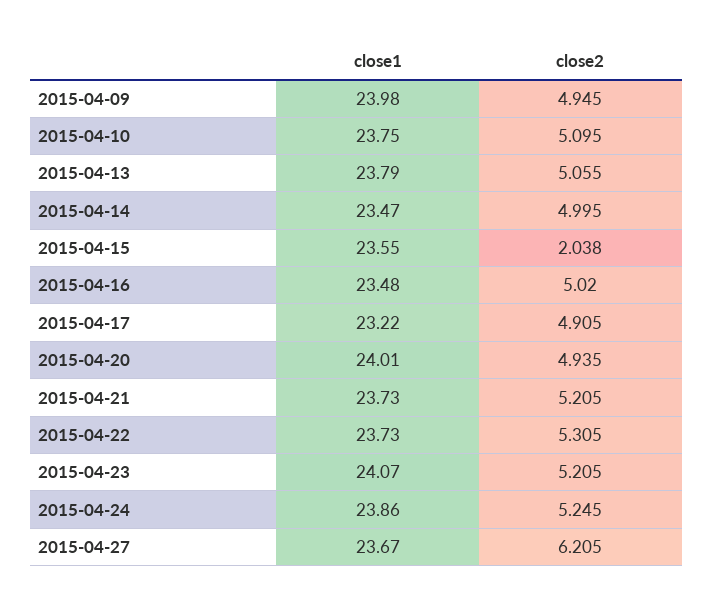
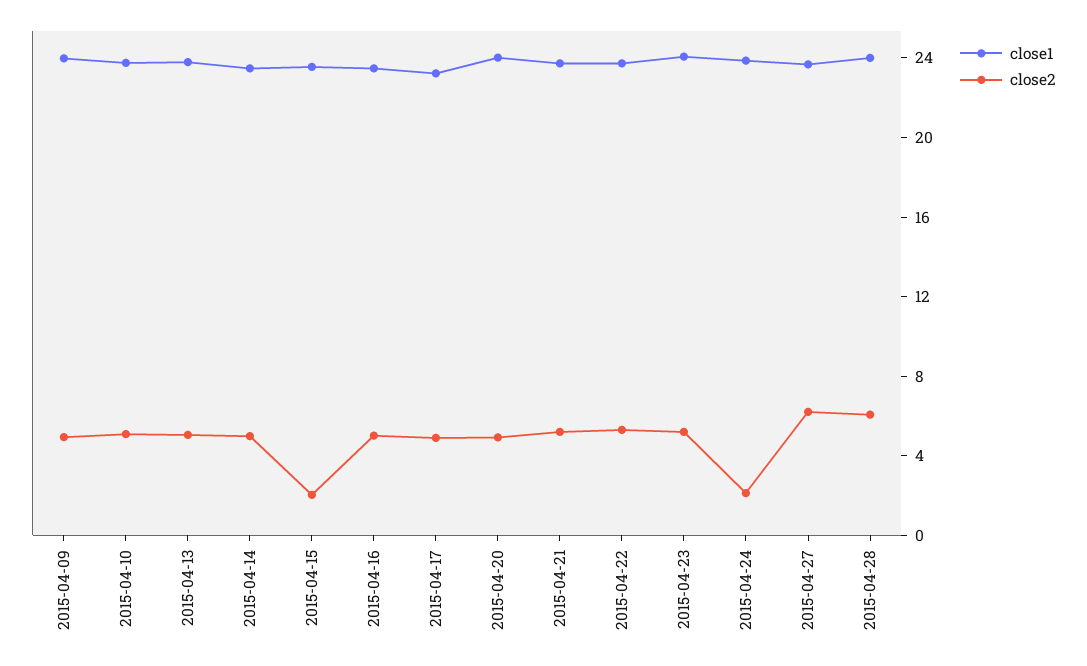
close2, 2015-04-24: 5.245 -> 2
close1, 2015-04-28: none -> 24
close2, 2015-04-28: none -> 6

